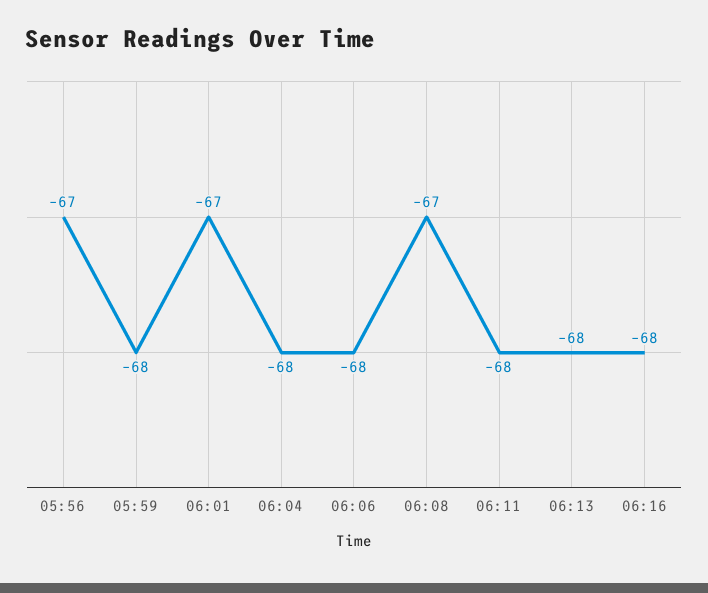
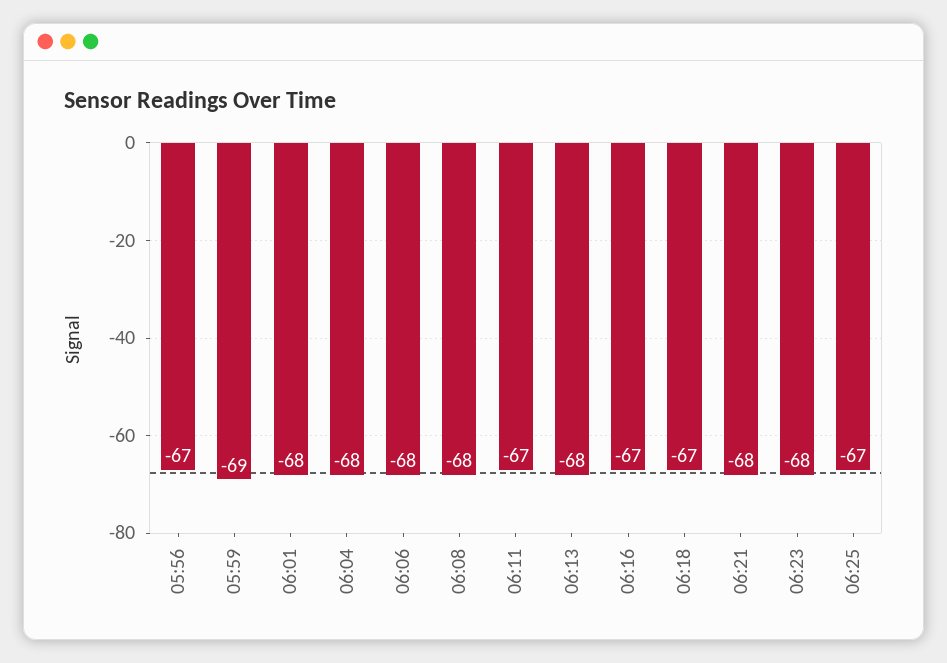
05:59: -68 -> -69
06:01: -67 -> -68
06:08: -67 -> -68
06:11: -68 -> -67
06:16: -68 -> -67
06:18: none -> -67
06:21: none -> -68
06:23: none -> -68
06:25: none -> -67

